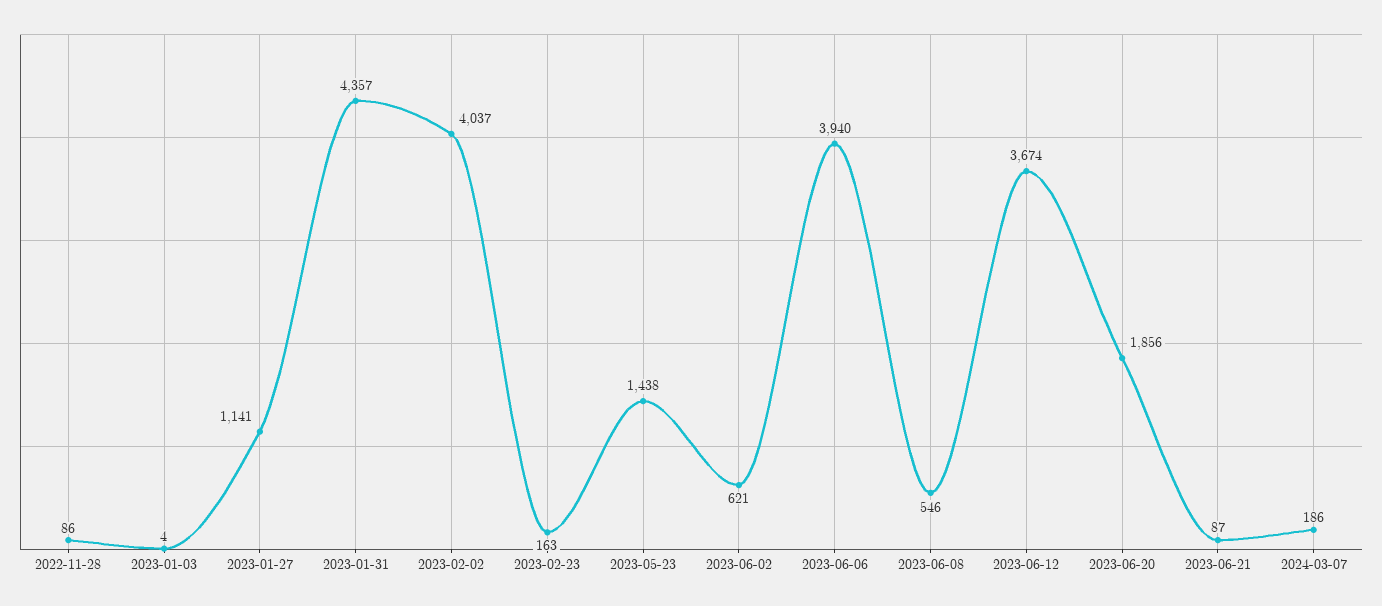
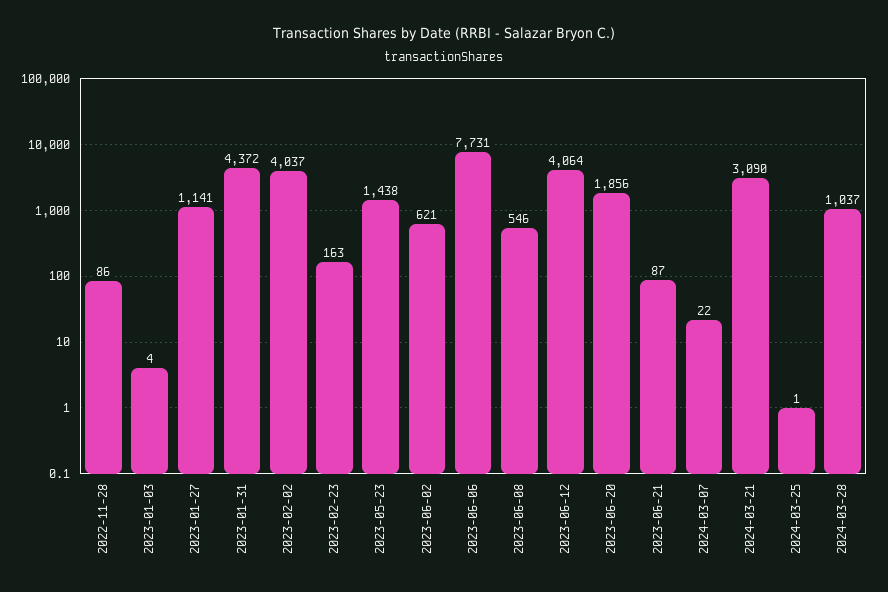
2023-01-31: 4357 -> 4372
2023-06-06: 3940 -> 7731
2023-06-12: 3674 -> 4064
2024-03-07: 186 -> 22
2024-03-21: none -> 3090
2024-03-25: none -> 1
2024-03-28: none -> 1037

